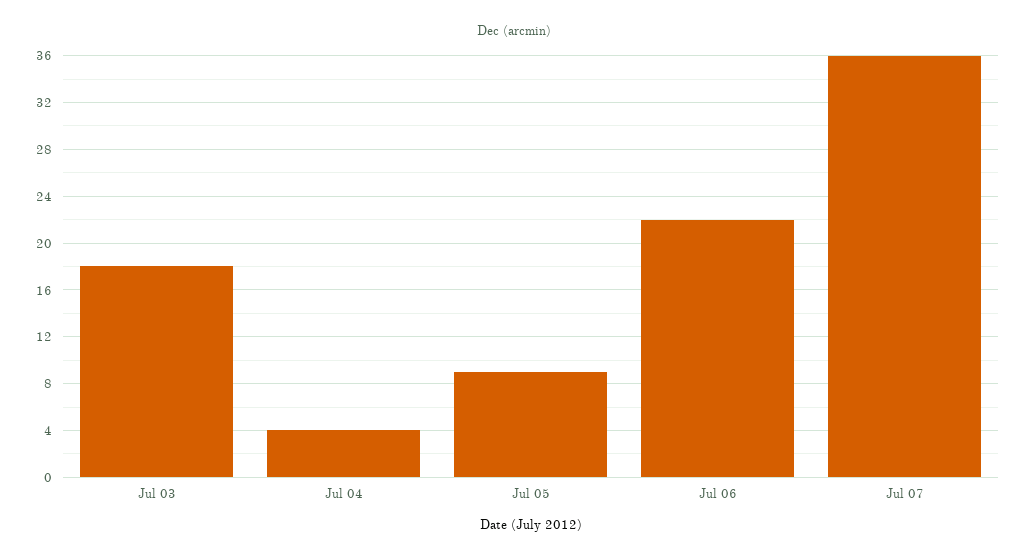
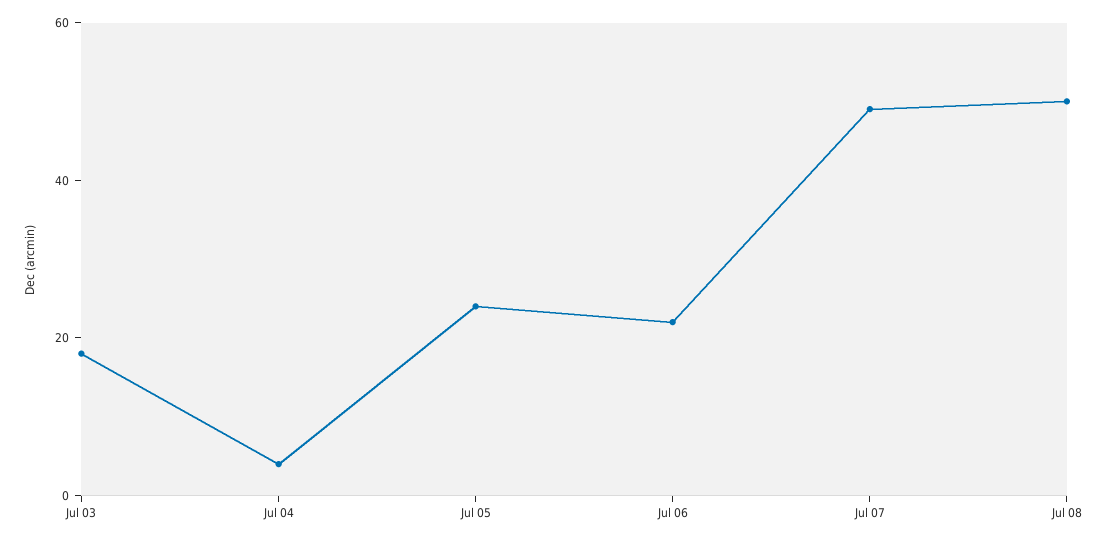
Jul 05: 9 -> 25
Jul 07: 36 -> 50
Jul 08: none -> 50

